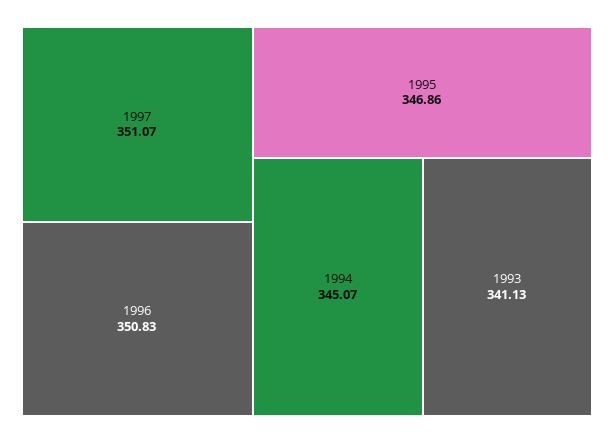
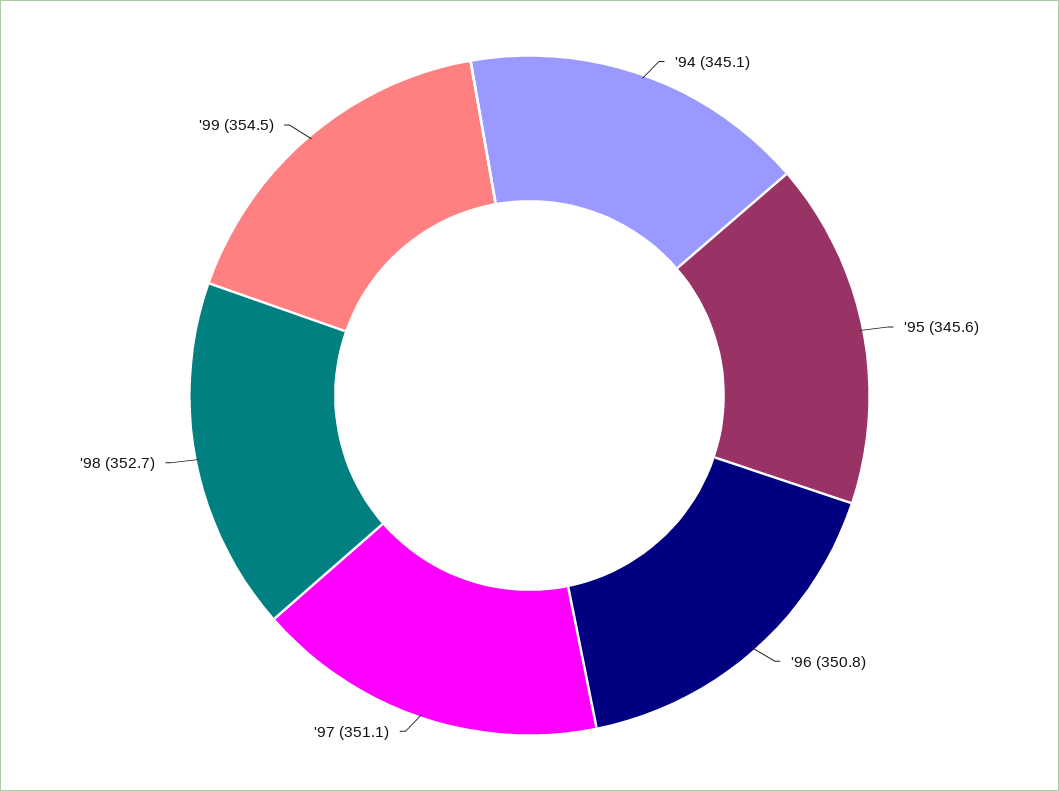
1995: 346.86 -> 345.6
1993: 341.13 -> none
'98: none -> 352.7
'99: none -> 354.5

